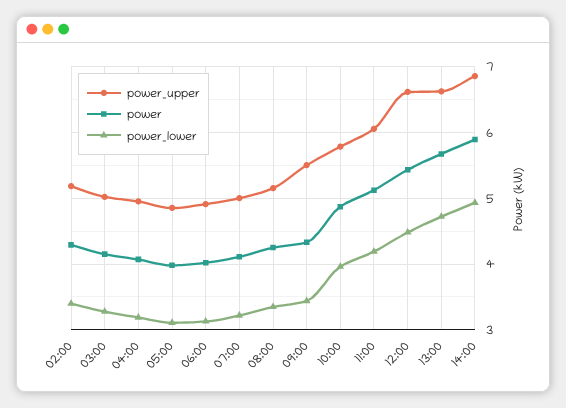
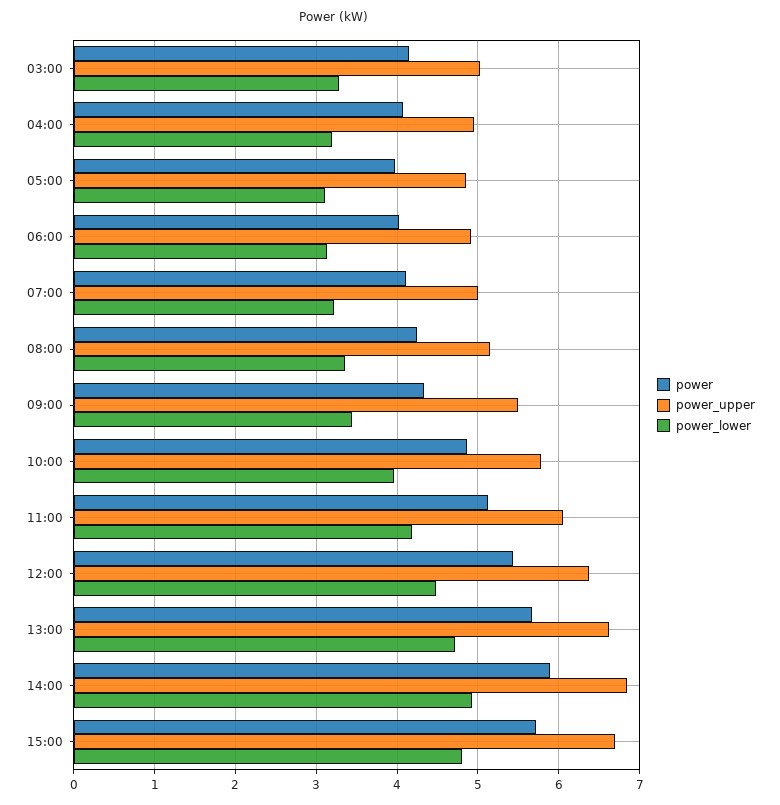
power_upper, 02:00: 5.2 -> none
power, 02:00: 4.3 -> none
power_lower, 02:00: 3.4 -> none
power_upper, 12:00: 6.6 -> 6.4
power, 15:00: none -> 5.7
power_upper, 15:00: none -> 6.7
power_lower, 15:00: none -> 4.8

